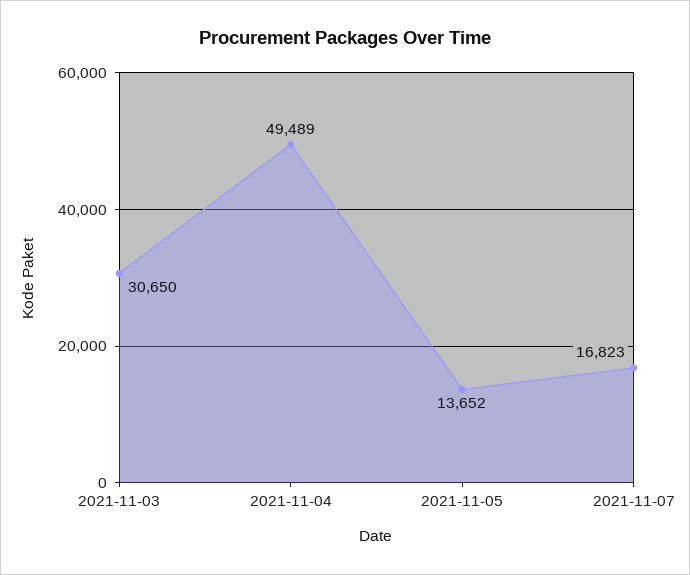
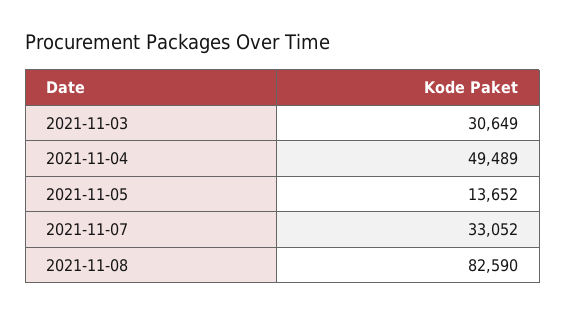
2021-11-03: 30650 -> 30649
2021-11-07: 16823 -> 33052
2021-11-08: none -> 82590

